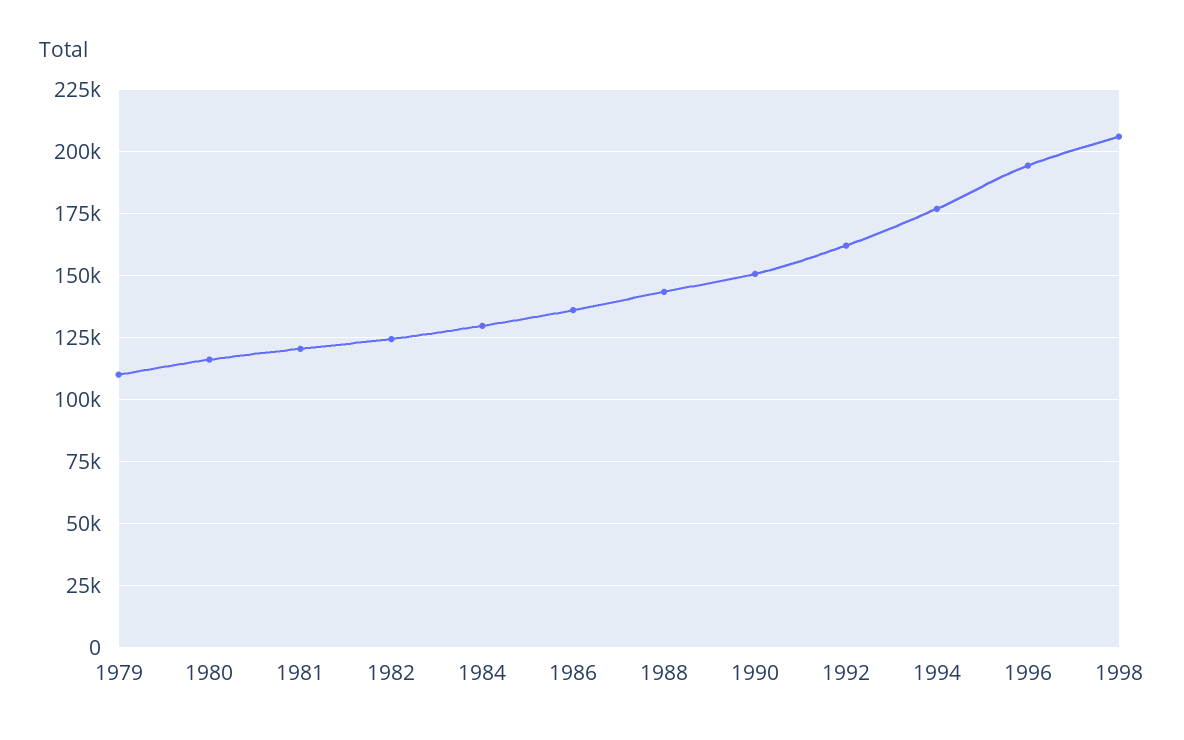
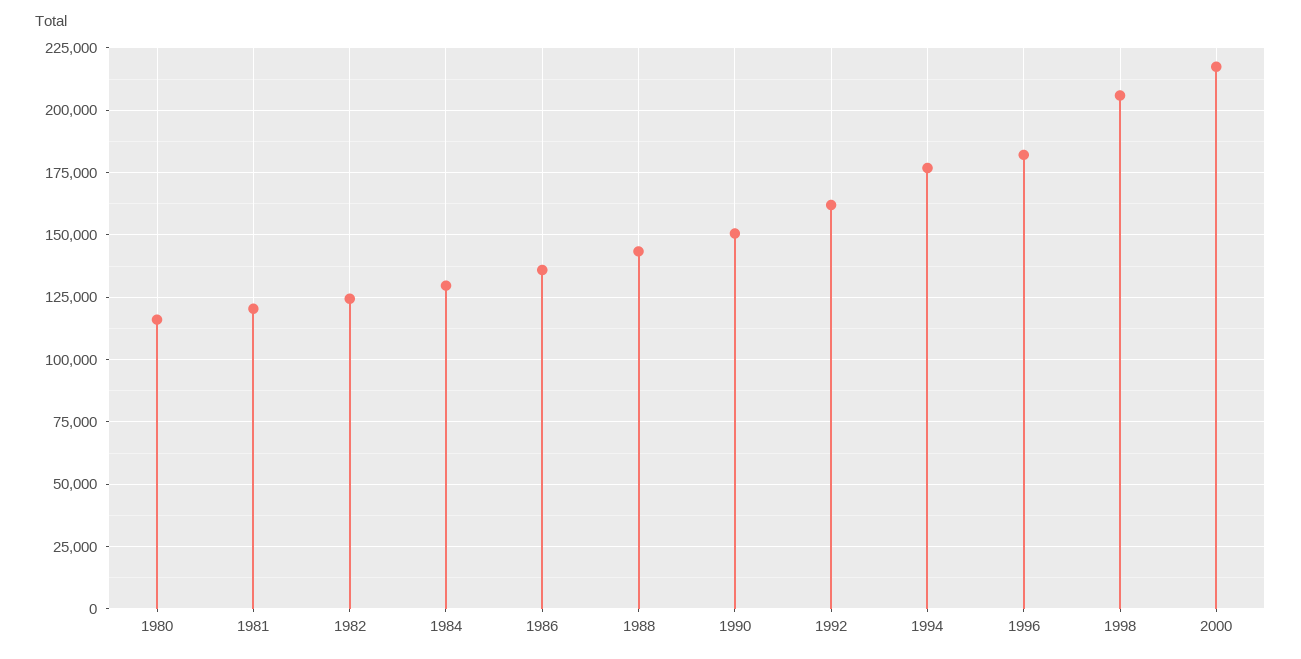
1979: 110000 -> none
1996: 195000 -> 182500
2000: none -> 217500

